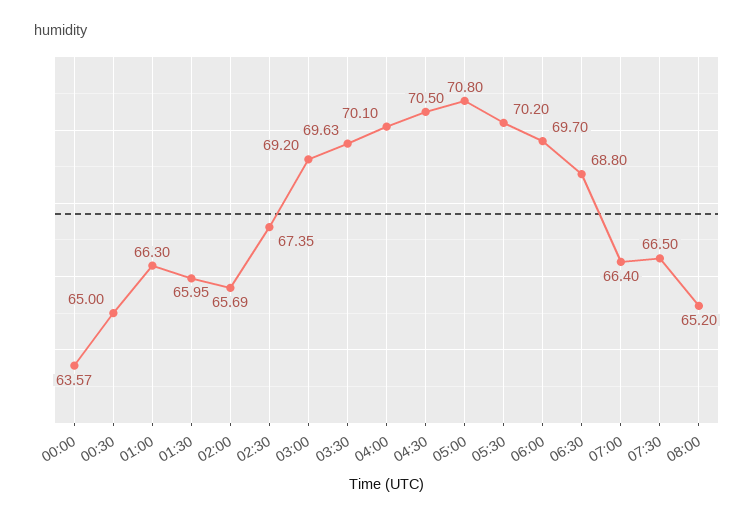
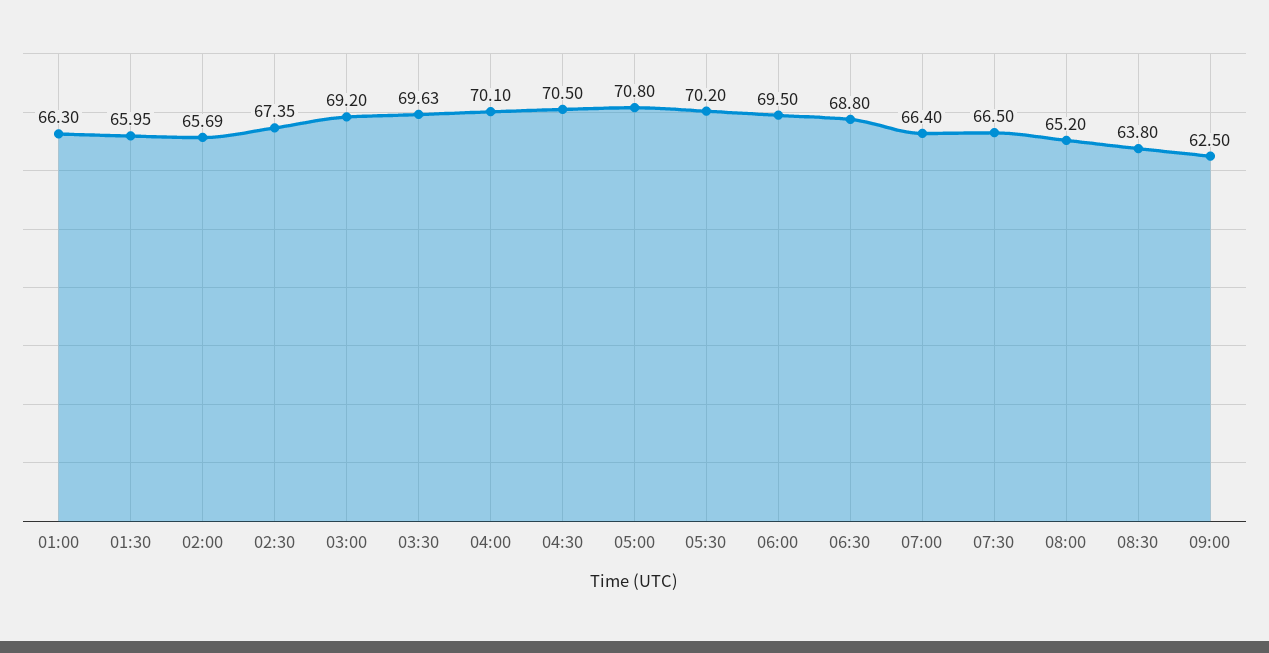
00:00: 63.57 -> none
00:30: 65 -> none
06:00: 69.7 -> 69.5
08:30: none -> 63.8
09:00: none -> 62.5

